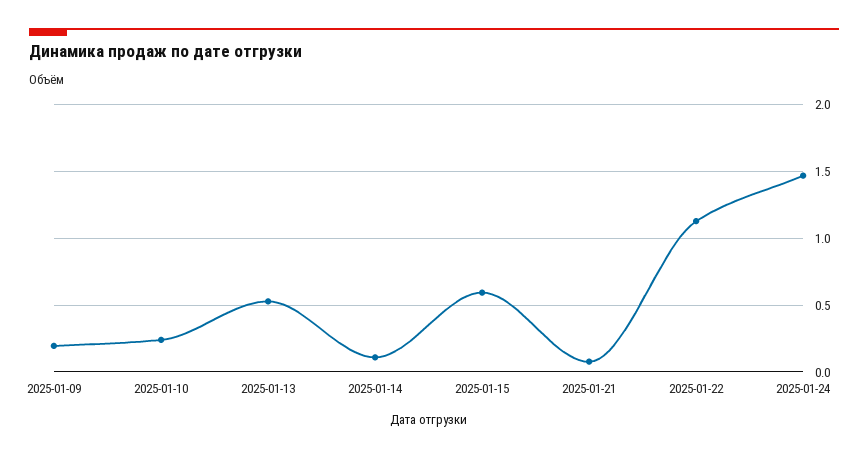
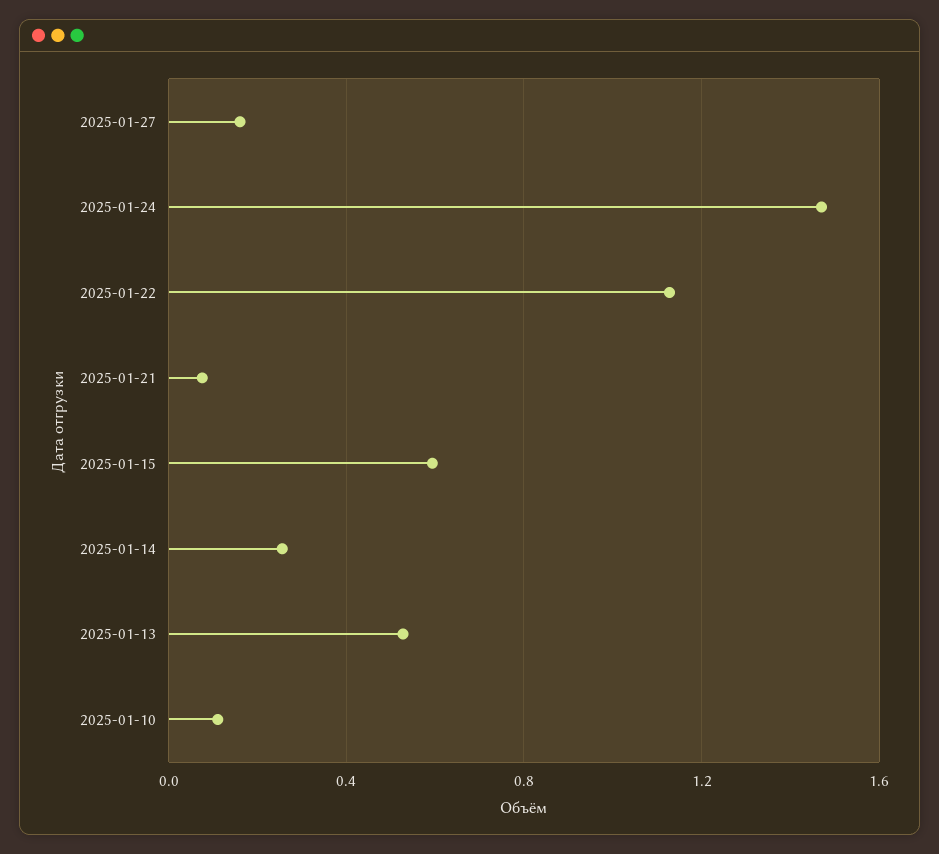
2025-01-09: 0.2 -> none
2025-01-10: 0.25 -> 0.1
2025-01-14: 0.1 -> 0.25
2025-01-27: none -> 0.15

